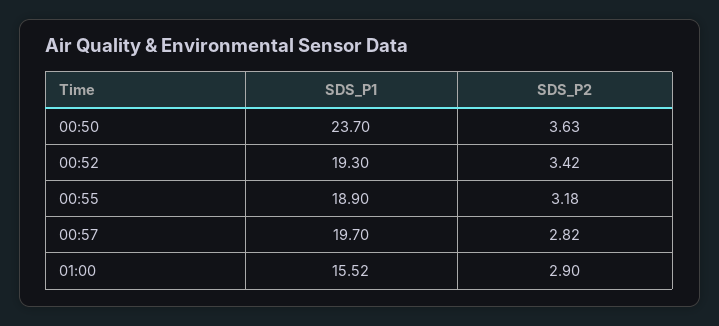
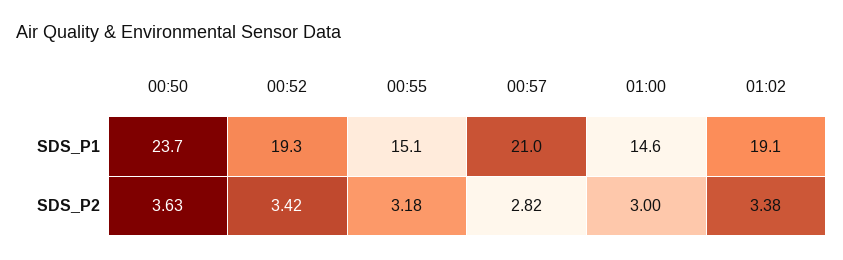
SDS_P1, 00:55: 18.9 -> 15.1
SDS_P1, 00:57: 19.7 -> 21
SDS_P1, 01:00: 15.52 -> 14.6
SDS_P2, 01:00: 2.9 -> 3
SDS_P1, 01:02: none -> 19.1
SDS_P2, 01:02: none -> 3.38

